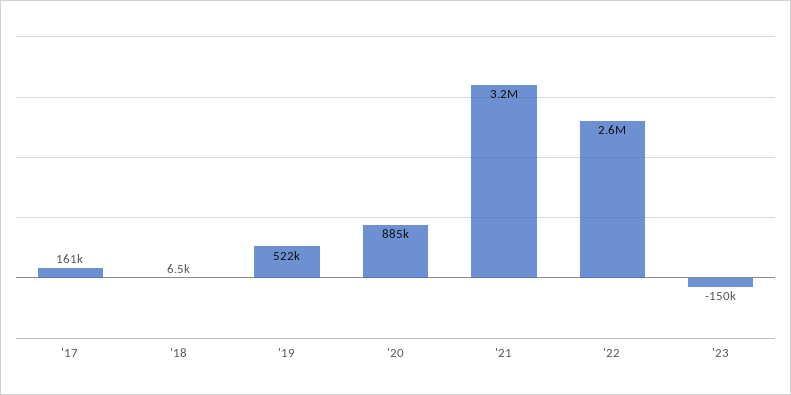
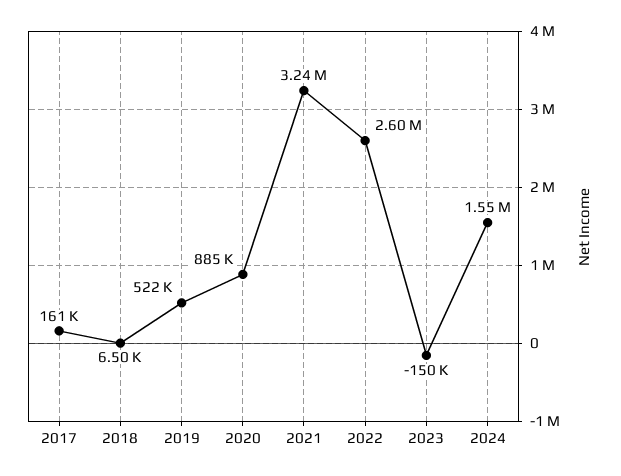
2024: none -> 1550000

